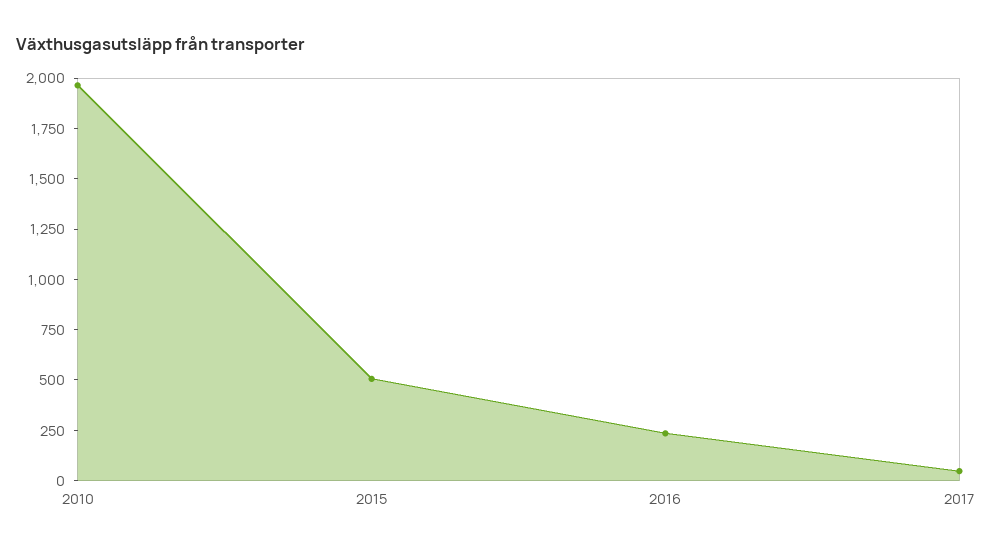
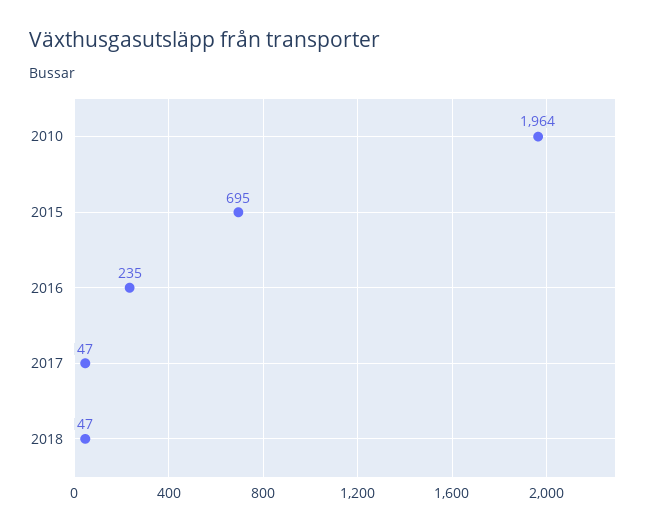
2015: 500 -> 695
2018: none -> 47

